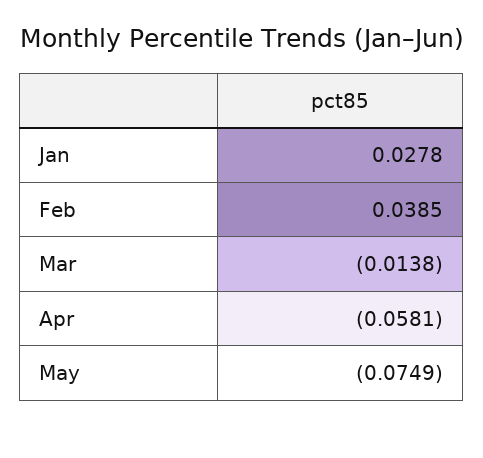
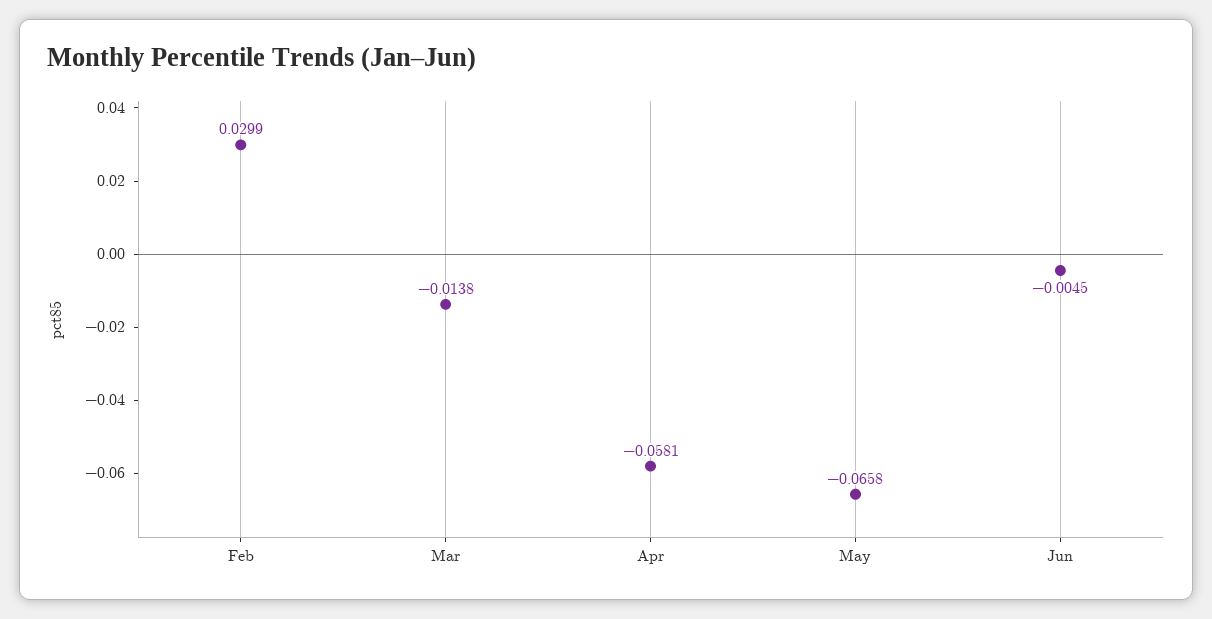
Jan: 0.0278 -> none
Feb: 0.0385 -> 0.0299
May: -0.0749 -> -0.0658
Jun: none -> -0.0045

